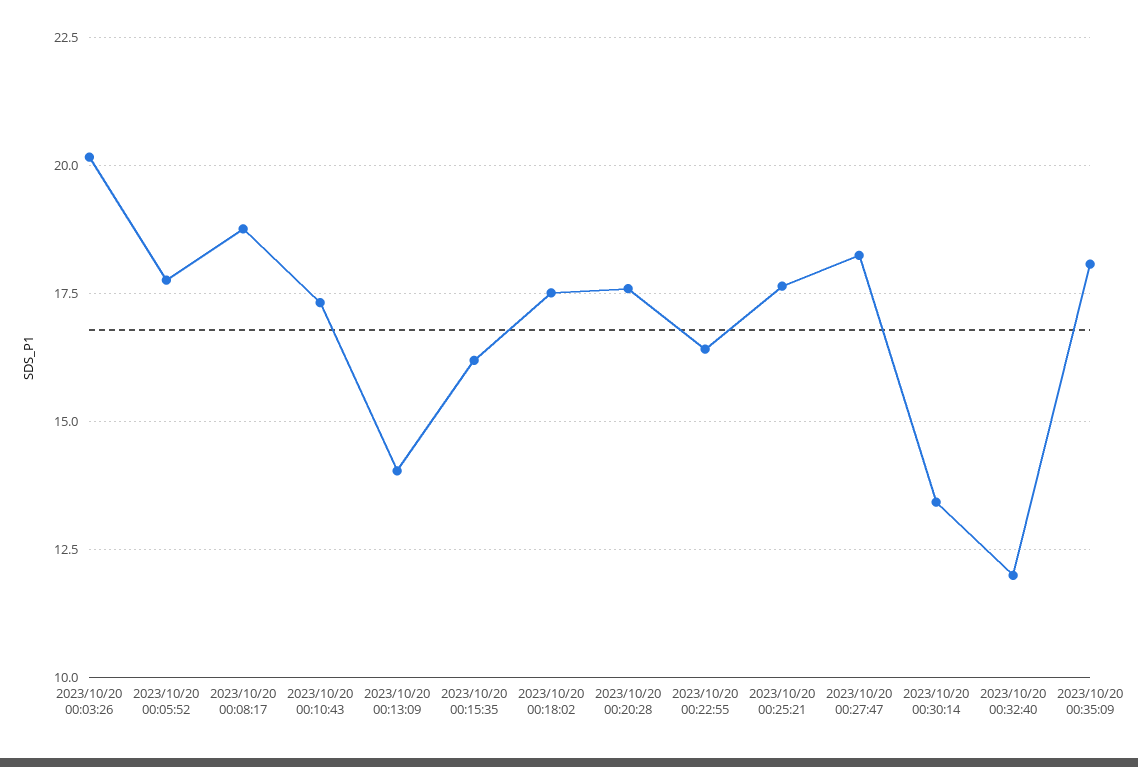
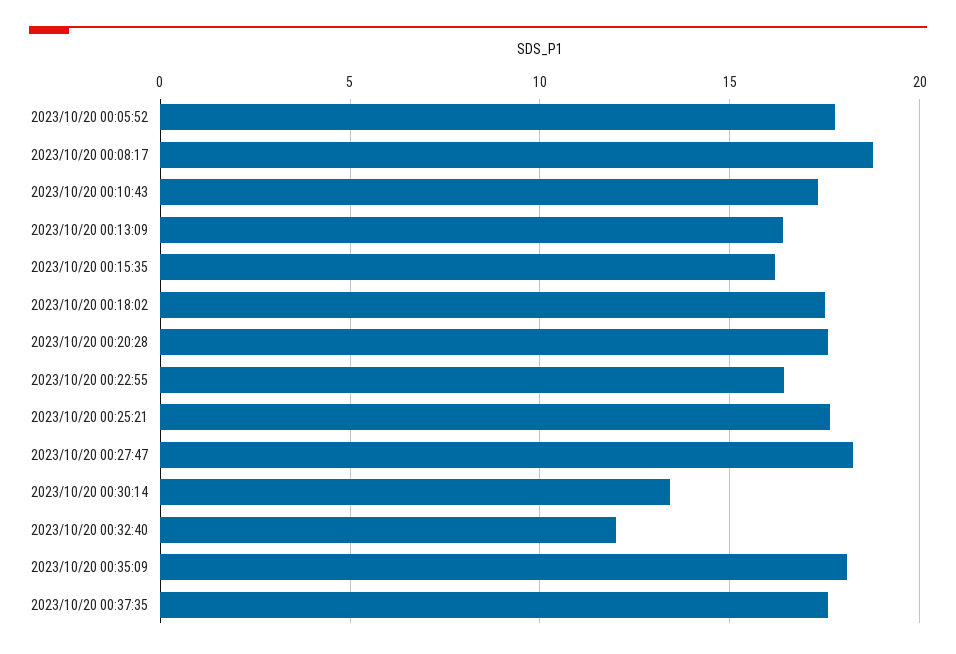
2023/10/20 00:03:26: 20.25 -> none
2023/10/20 00:13:09: 14 -> 16.5
2023/10/20 00:37:35: none -> 17.5

